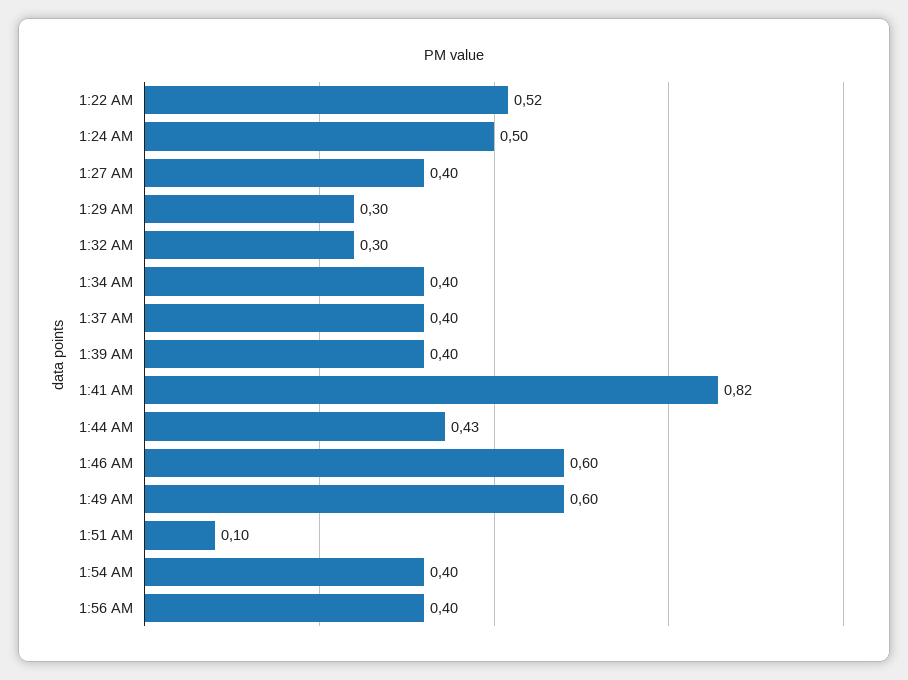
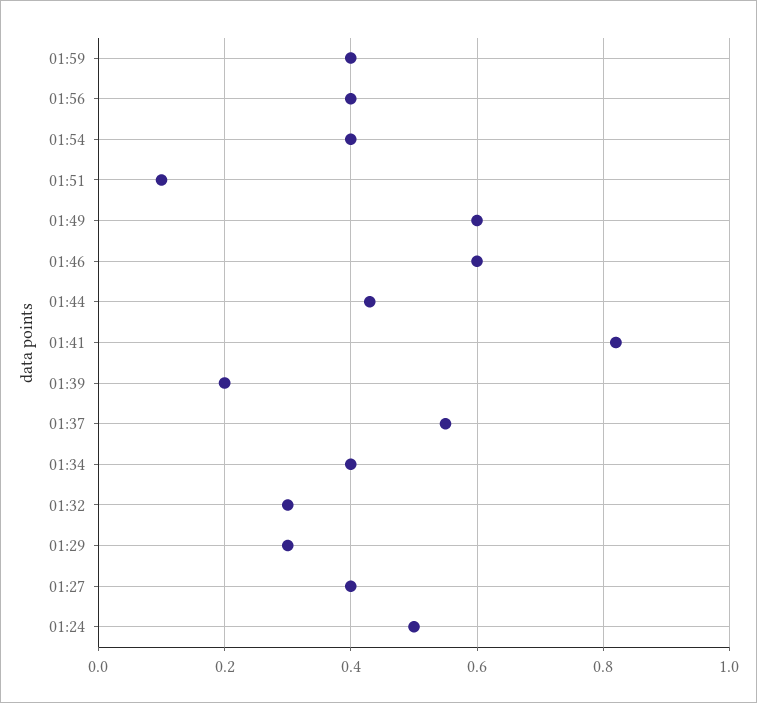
1:22 AM: 0.52 -> none
1:37 AM: 0.4 -> 0.55
1:39 AM: 0.4 -> 0.2
01:59: none -> 0.4

